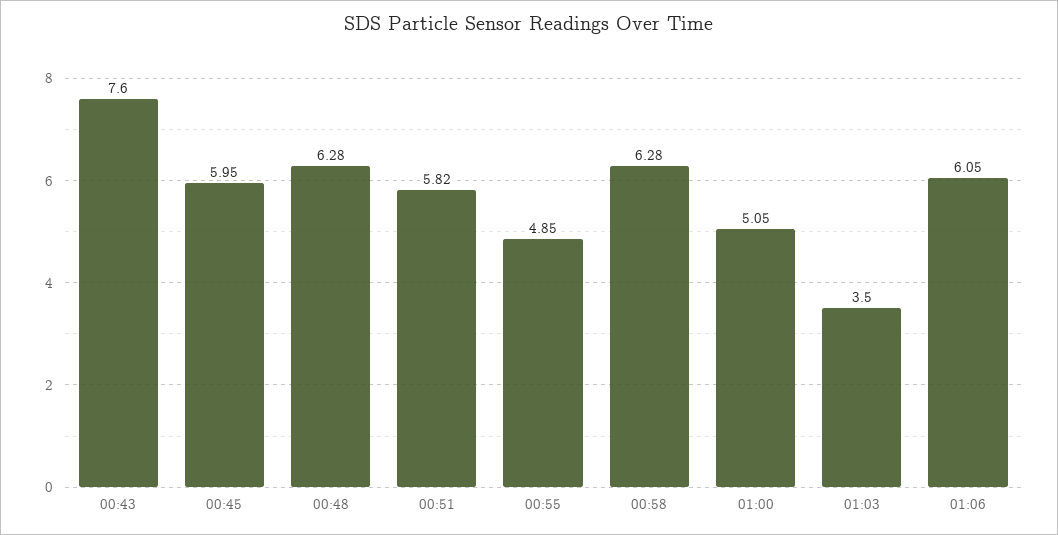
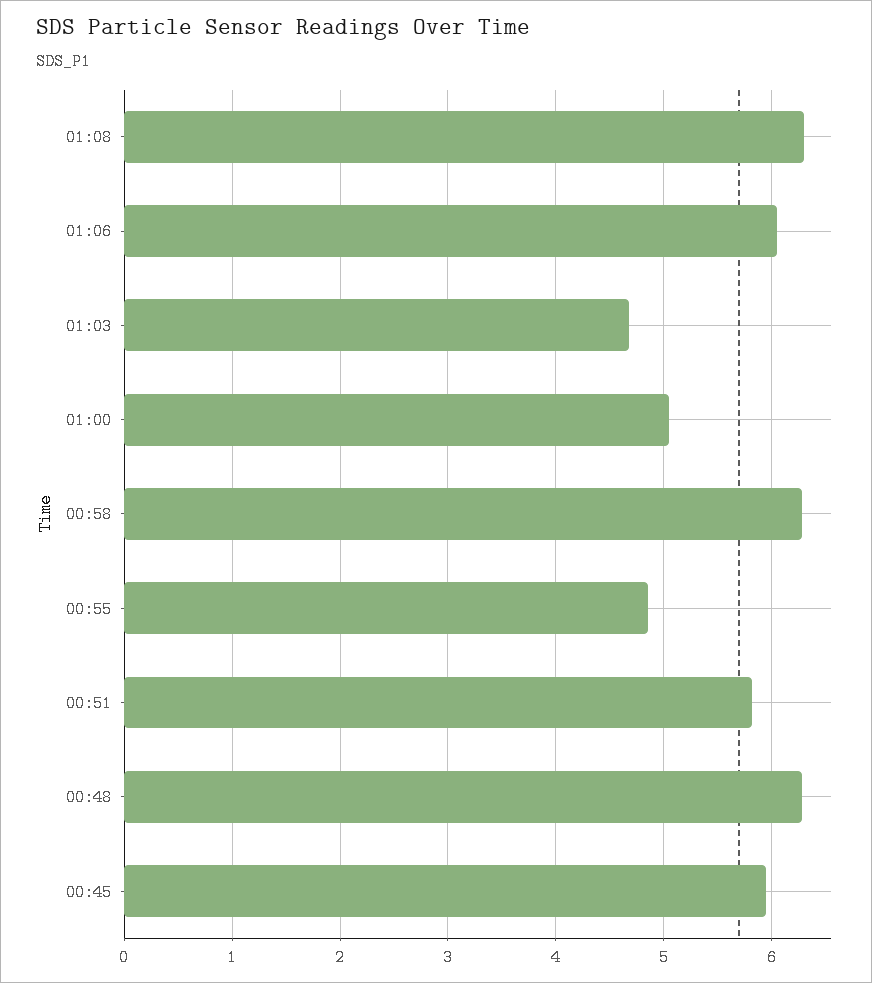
00:43: 7.6 -> none
01:03: 3.5 -> 4.7
01:08: none -> 6.3

